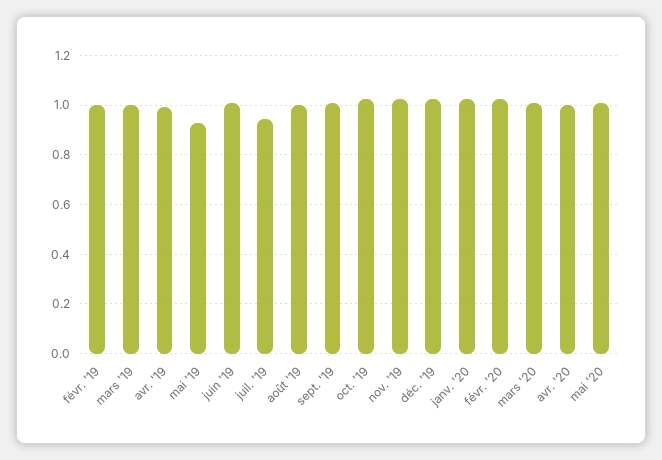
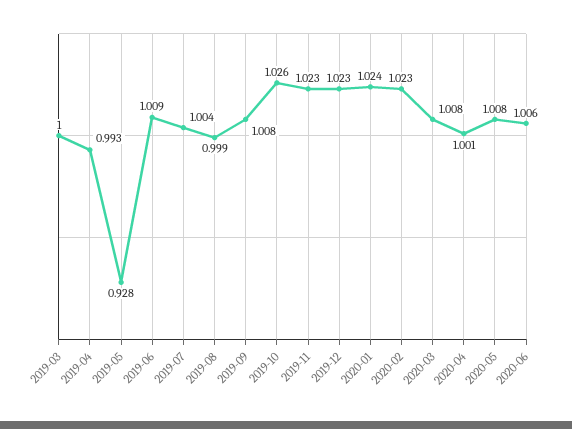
févr. '19: 1 -> none
juil. '19: 0.95 -> 1.004
2020-06: none -> 1.006

